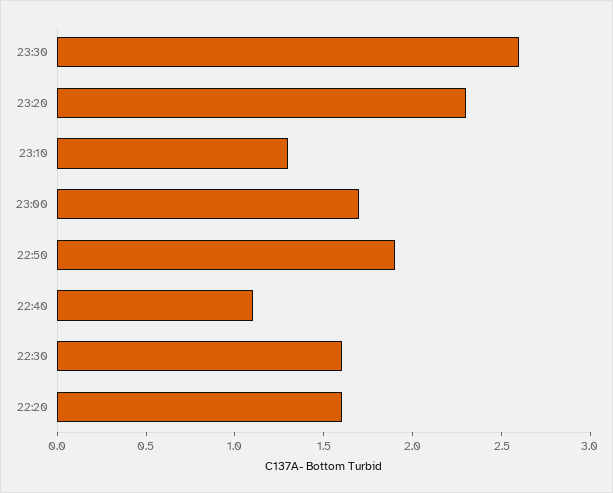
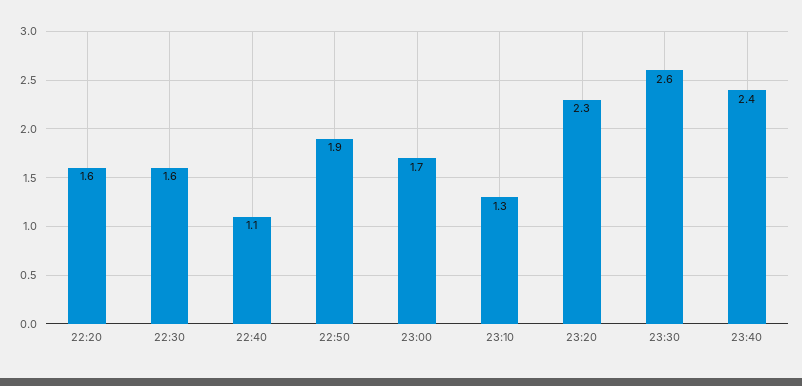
23:40: none -> 2.4

